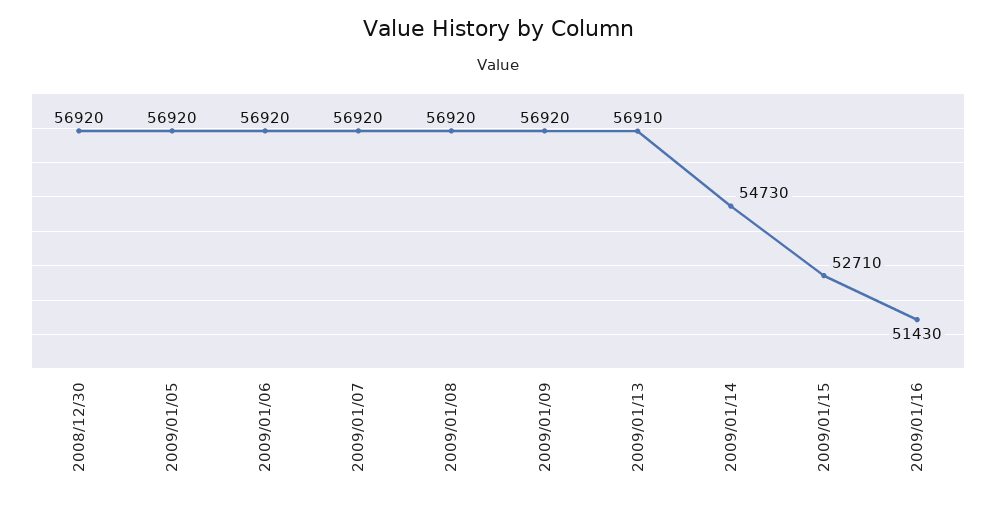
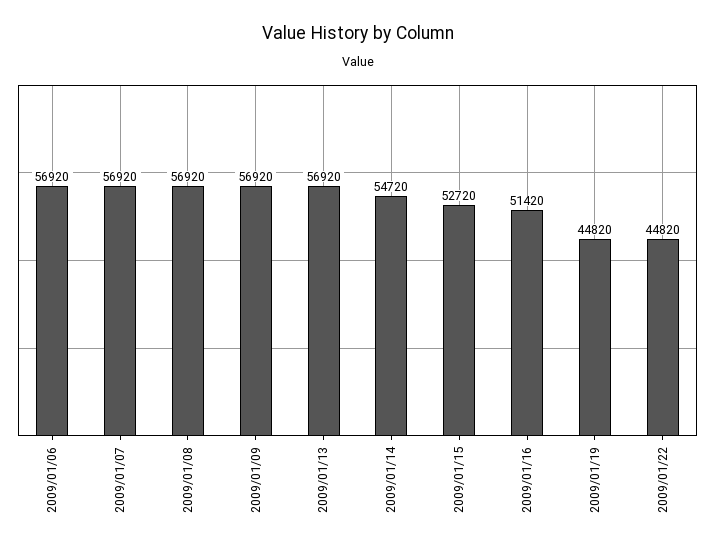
2008/12/30: 56920 -> none
2009/01/05: 56920 -> none
2009/01/13: 56910 -> 56920
2009/01/14: 54730 -> 54720
2009/01/15: 52710 -> 52720
2009/01/16: 51430 -> 51420
2009/01/19: none -> 44820
2009/01/22: none -> 44820

